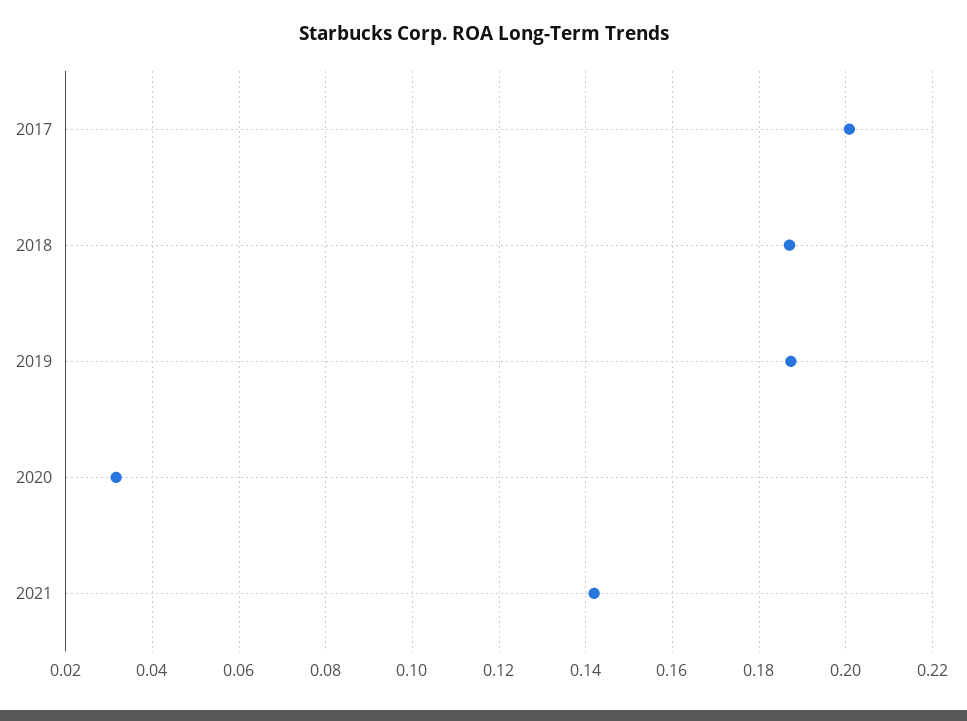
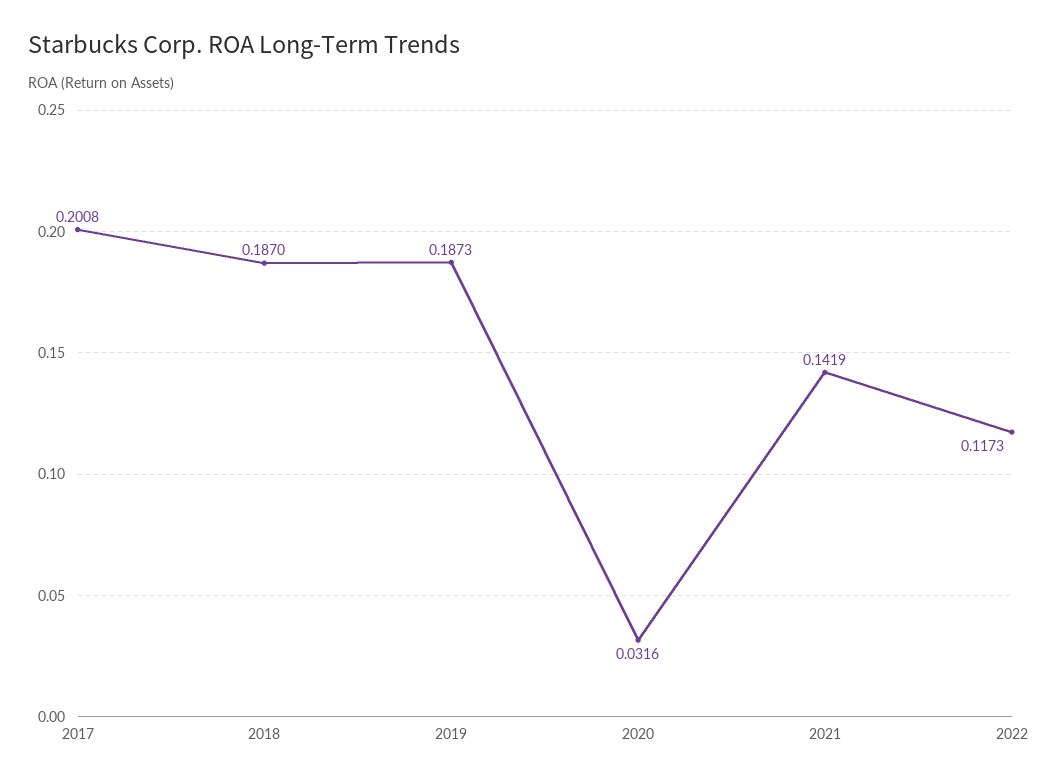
2022: none -> 0.1173

